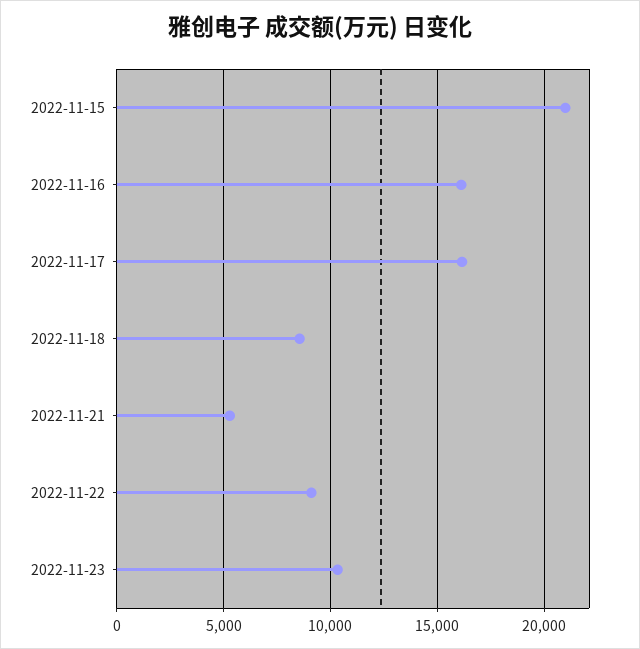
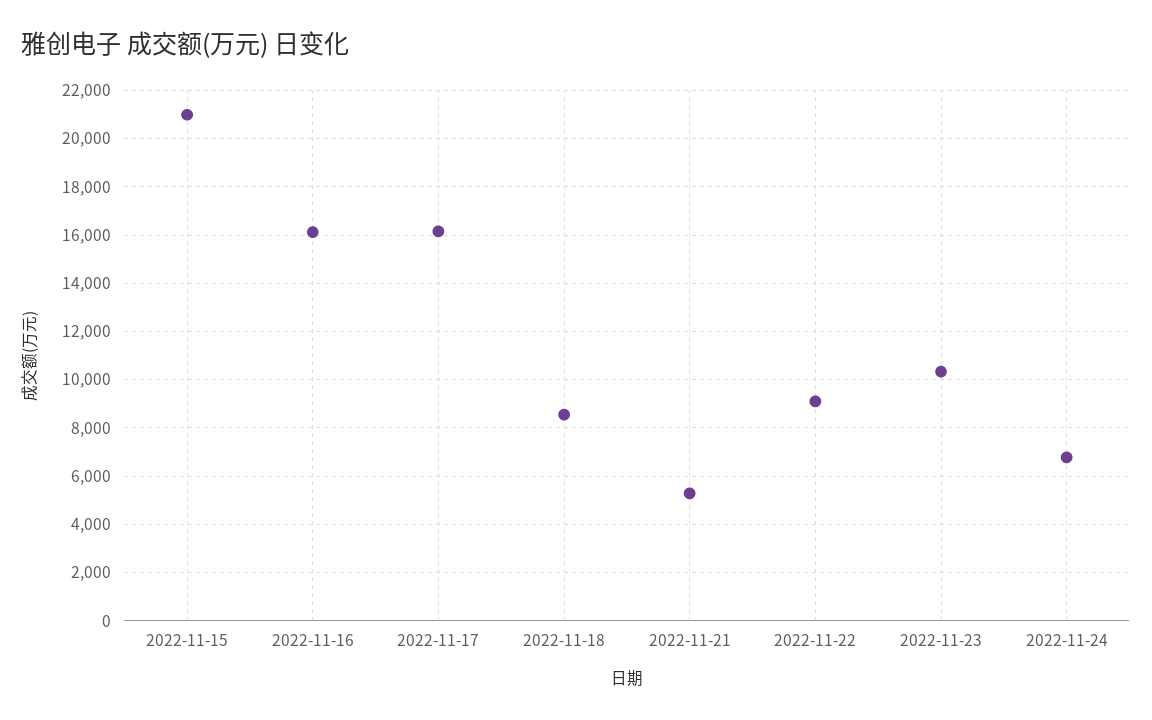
2022-11-24: none -> 6750

